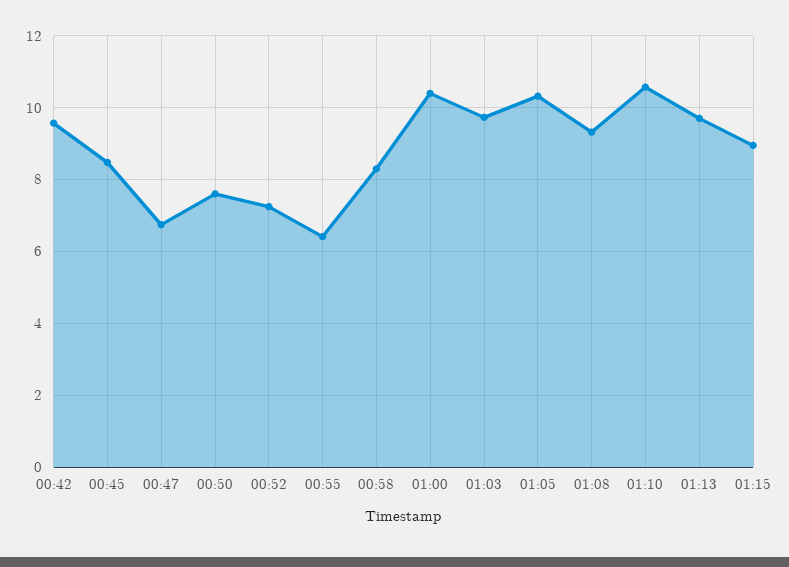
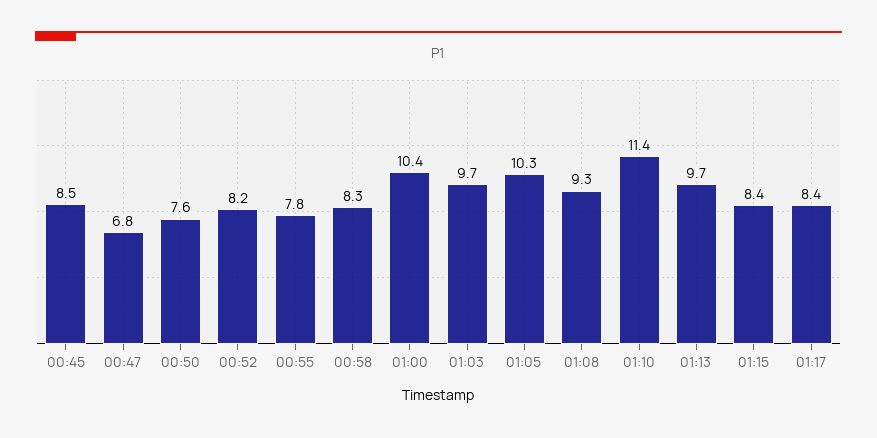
00:42: 9.6 -> none
00:52: 7.2 -> 8.2
00:55: 6.4 -> 7.8
01:10: 10.6 -> 11.4
01:15: 9 -> 8.4
01:17: none -> 8.4

